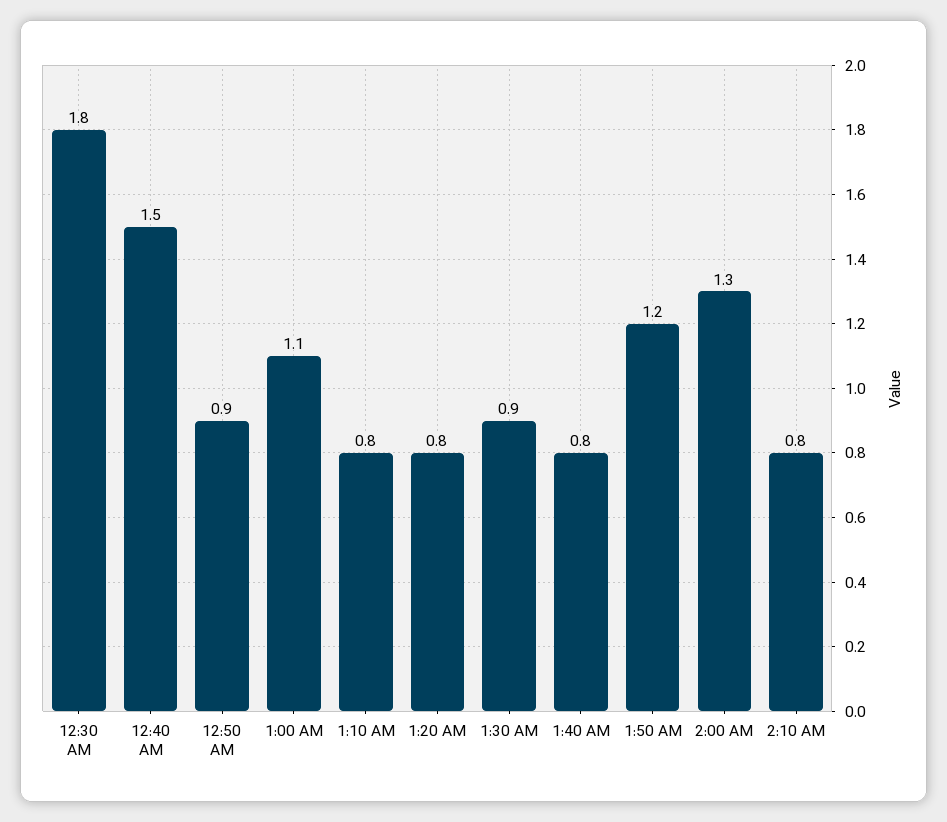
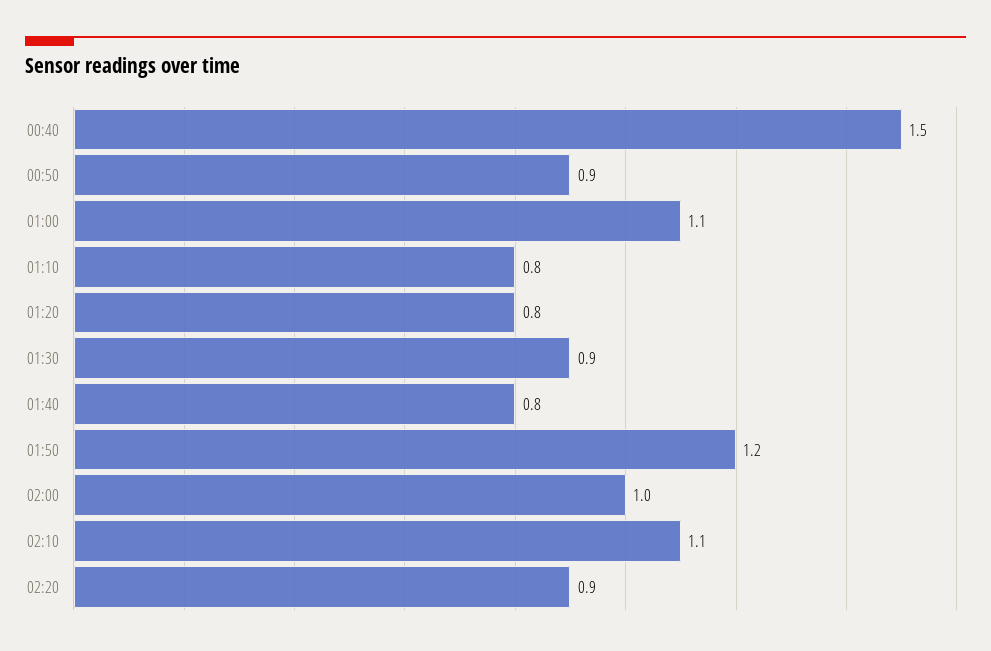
12:30 AM: 1.8 -> none
2:00 AM: 1.3 -> 1
2:10 AM: 0.8 -> 1.1
02:20: none -> 0.9

